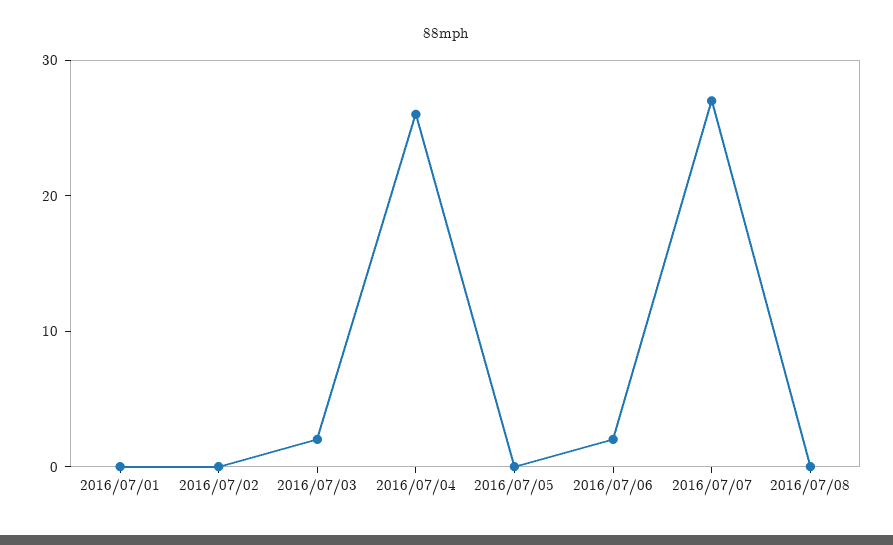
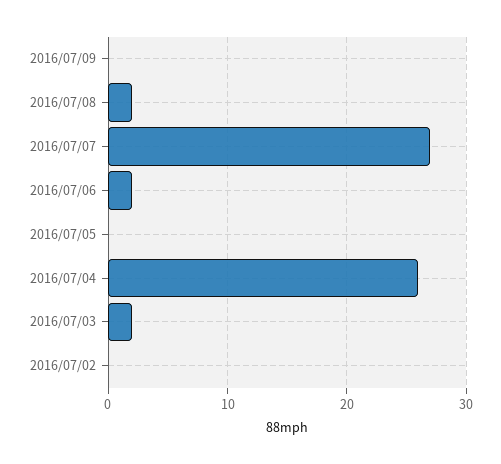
2016/07/01: 0 -> none
2016/07/08: 0 -> 2
2016/07/09: none -> 0

